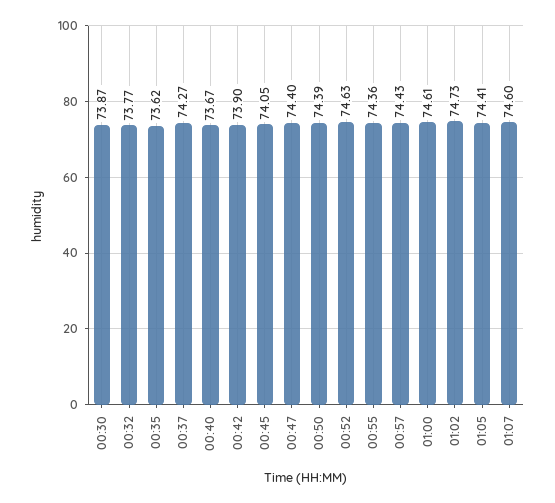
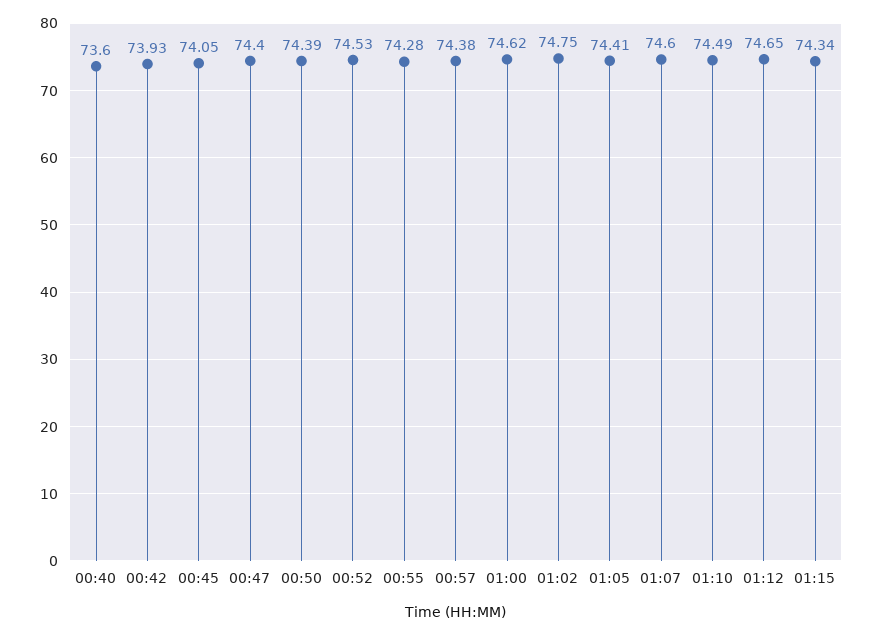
00:30: 73.87 -> none
00:32: 73.77 -> none
00:35: 73.62 -> none
00:37: 74.27 -> none
00:40: 73.67 -> 73.6
00:42: 73.9 -> 73.93
00:52: 74.63 -> 74.53
00:55: 74.36 -> 74.28
00:57: 74.43 -> 74.38
01:00: 74.61 -> 74.62
01:02: 74.73 -> 74.75
01:10: none -> 74.49
01:12: none -> 74.65
01:15: none -> 74.34

